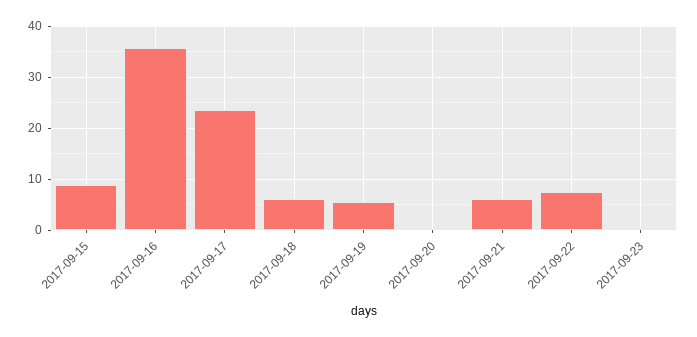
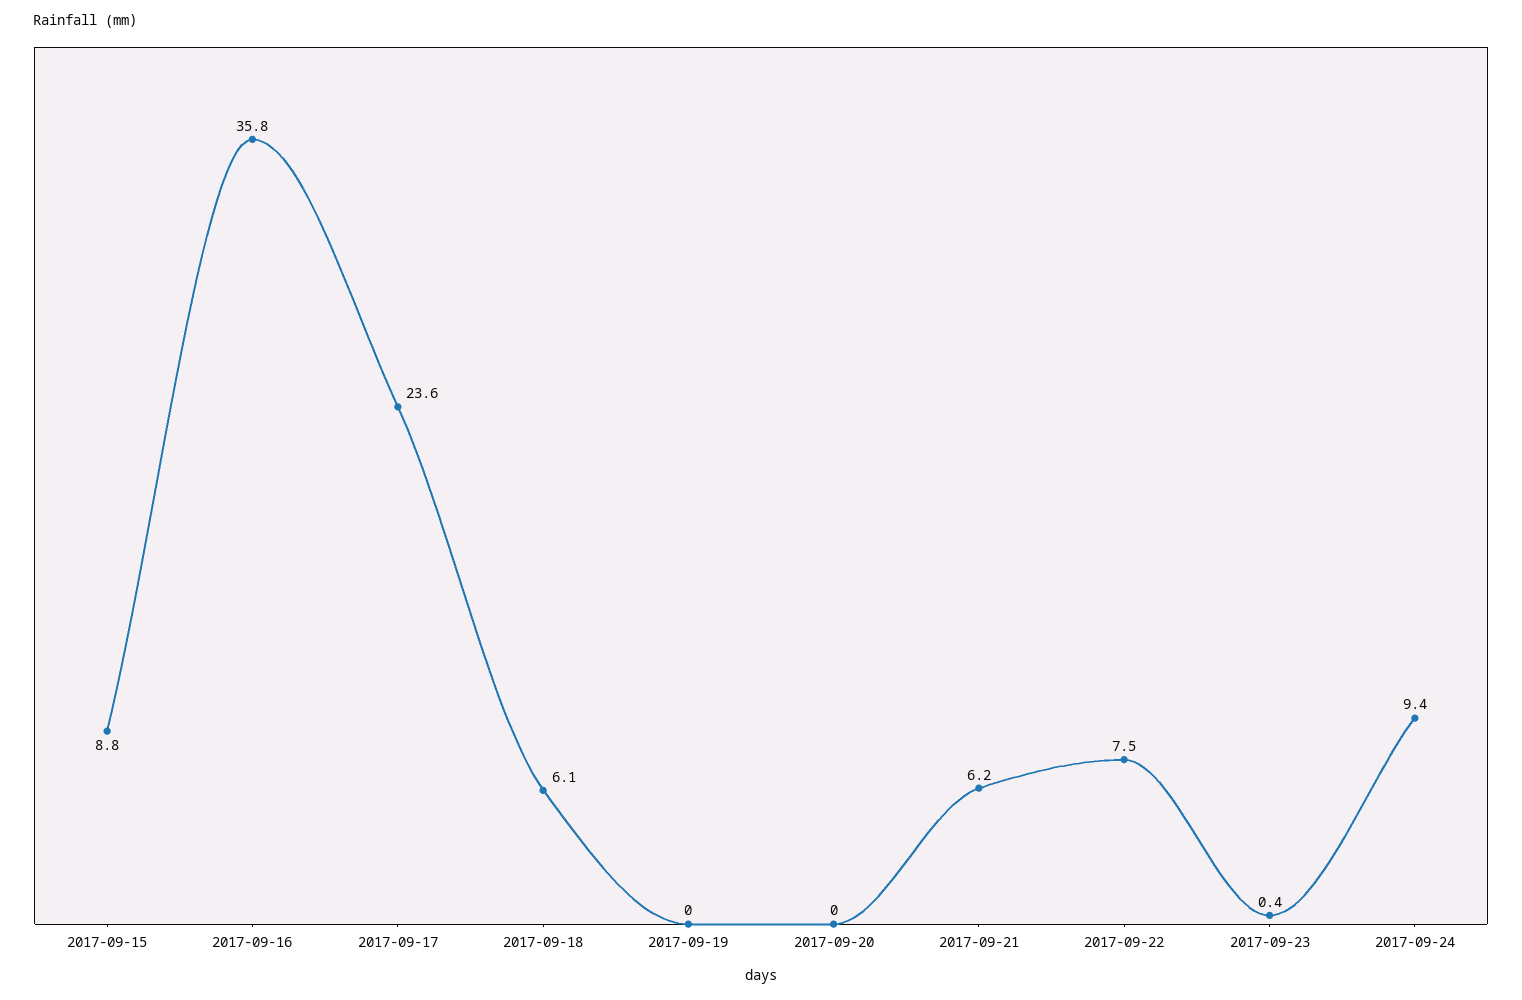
2017-09-19: 6 -> 0
2017-09-24: none -> 9.4

